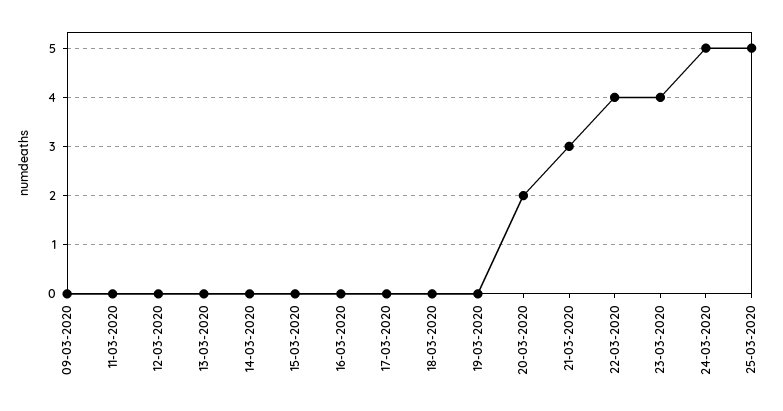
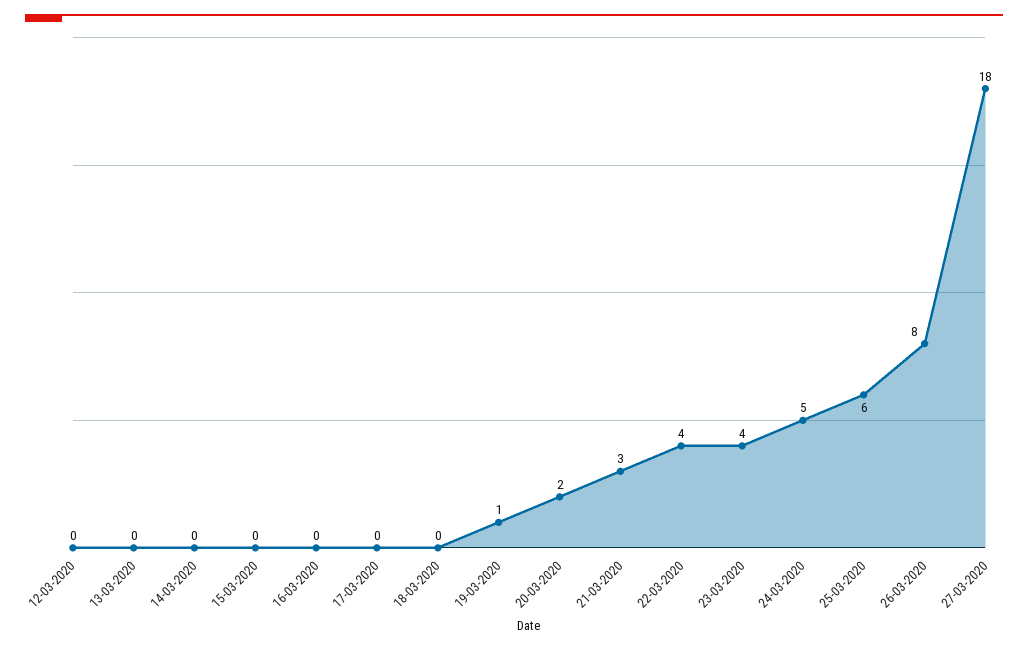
09-03-2020: 0 -> none
11-03-2020: 0 -> none
19-03-2020: 0 -> 1
25-03-2020: 5 -> 6
26-03-2020: none -> 8
27-03-2020: none -> 18

